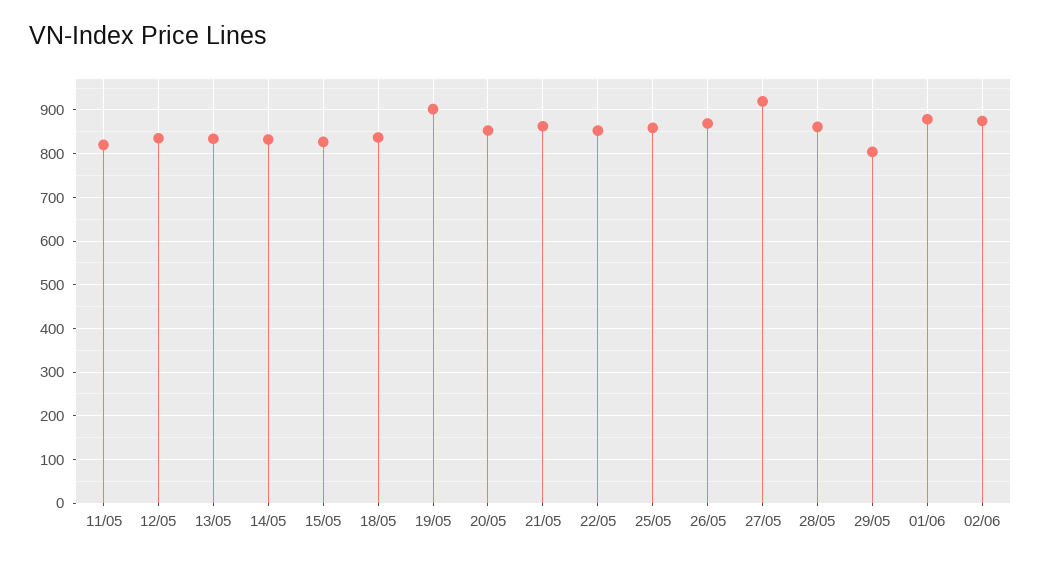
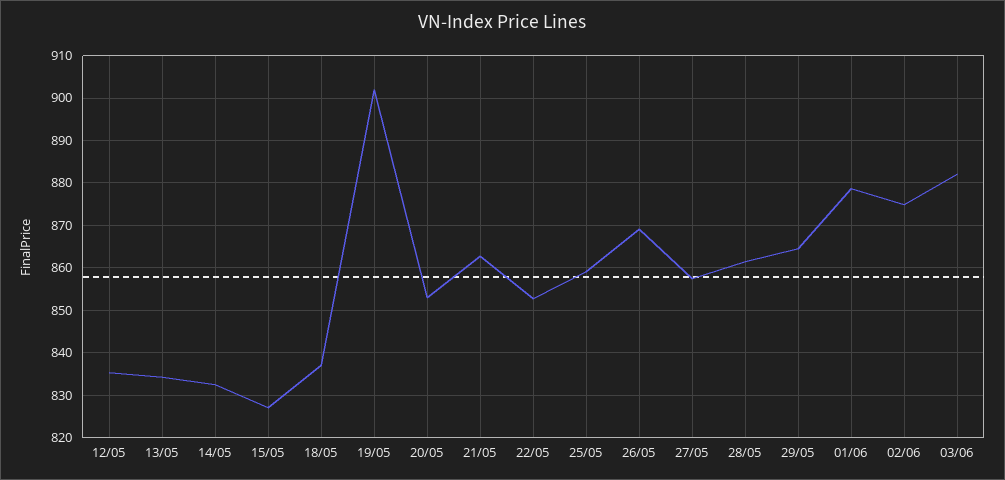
11/05: 820 -> none
27/05: 920 -> 858
29/05: 800 -> 864
03/06: none -> 882

